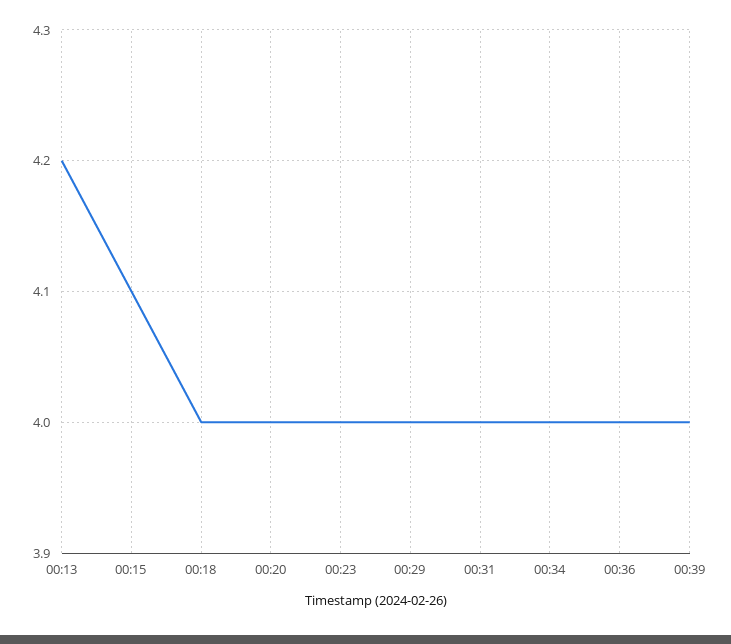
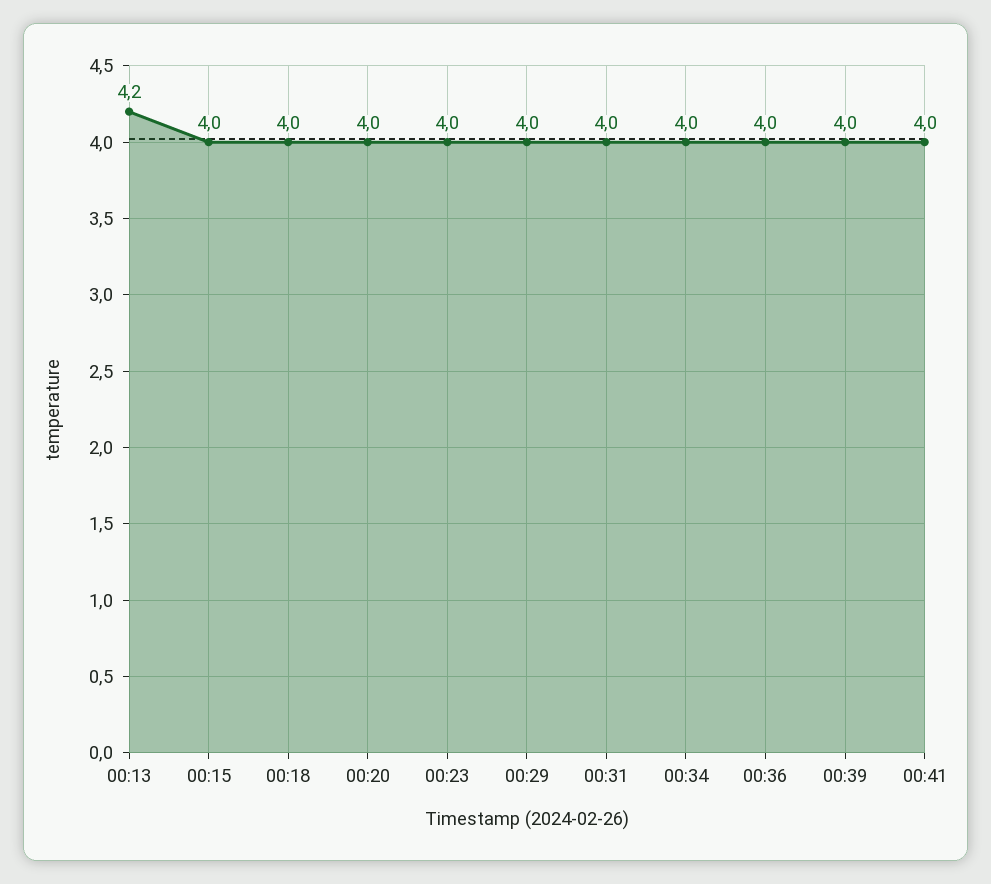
00:15: 4.1 -> 4
00:41: none -> 4

